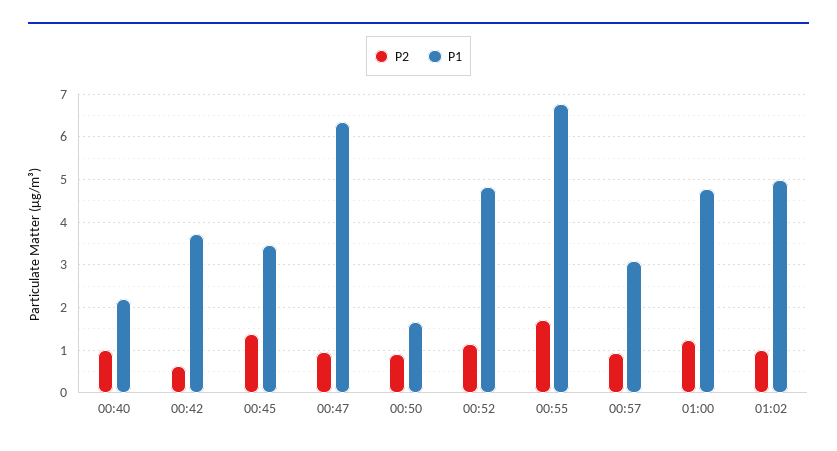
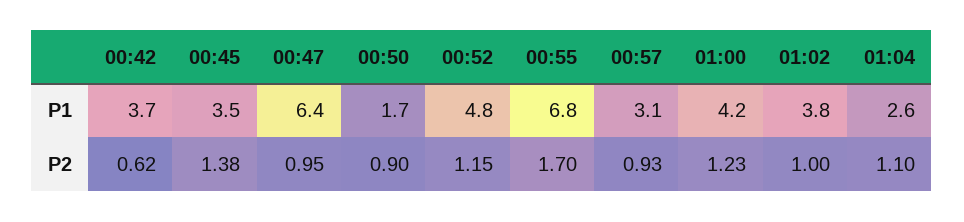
P2, 00:40: 1 -> none
P1, 00:40: 2.2 -> none
P1, 01:00: 4.8 -> 4.2
P1, 01:02: 5 -> 3.8
P1, 01:04: none -> 2.6
P2, 01:04: none -> 1.1

